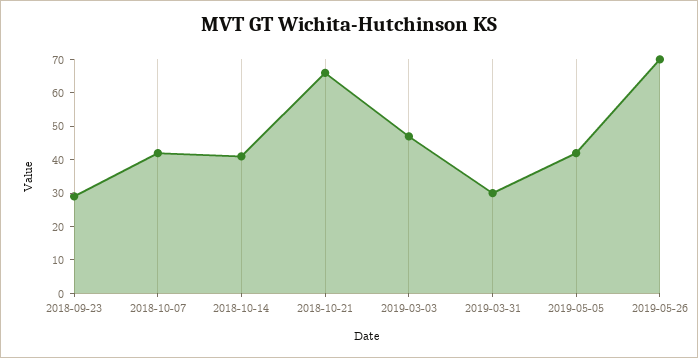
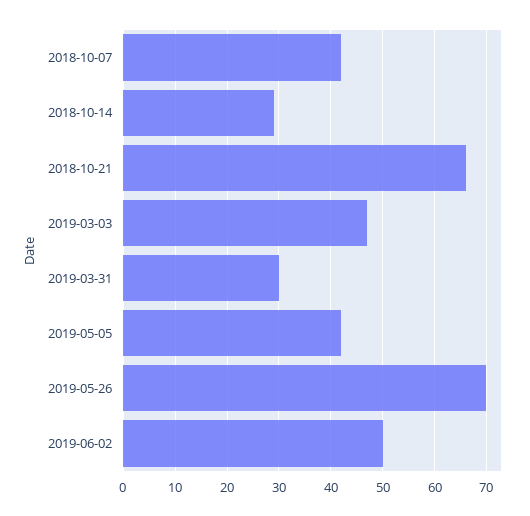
2018-09-23: 30 -> none
2018-10-14: 40 -> 30
2019-06-02: none -> 50

